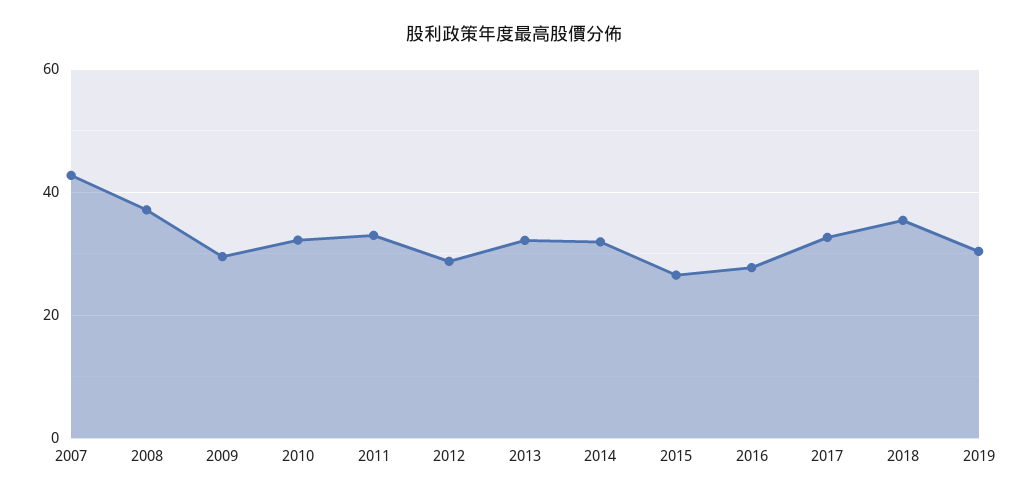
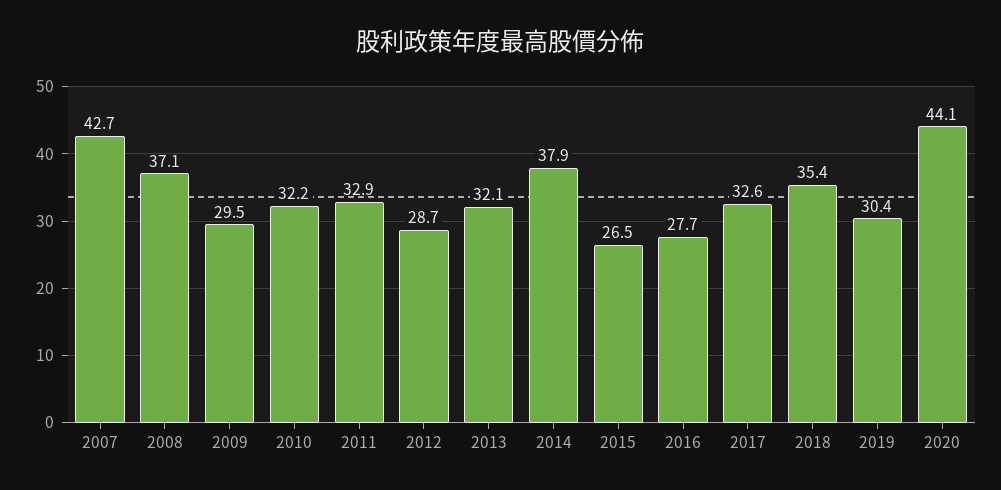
2014: 32 -> 37.9
2020: none -> 44.1

